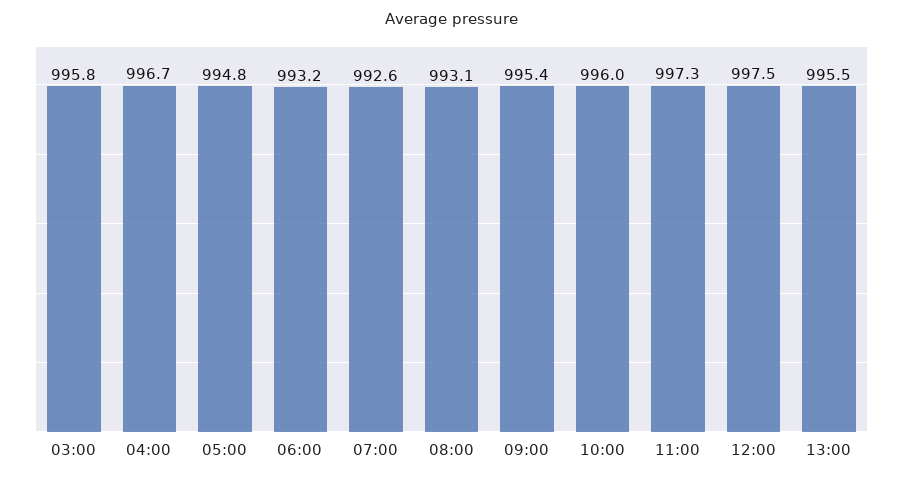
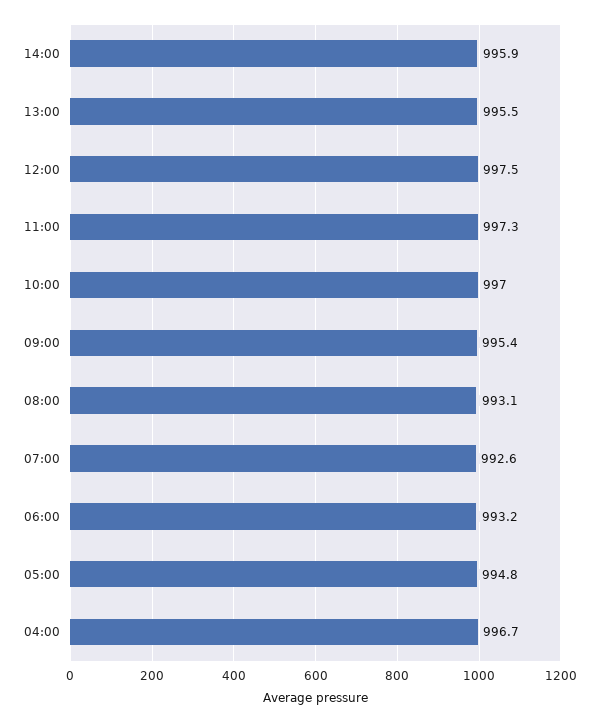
03:00: 995.8 -> none
10:00: 996 -> 997
14:00: none -> 995.9

